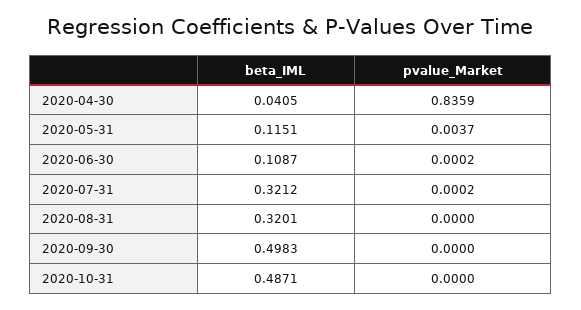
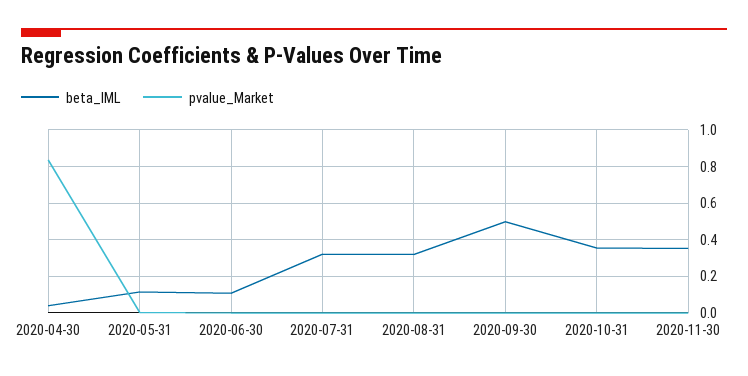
beta_IML, 2020-10-31: 0.4871 -> 0.35
beta_IML, 2020-11-30: none -> 0.35
pvalue_Market, 2020-11-30: none -> 0

